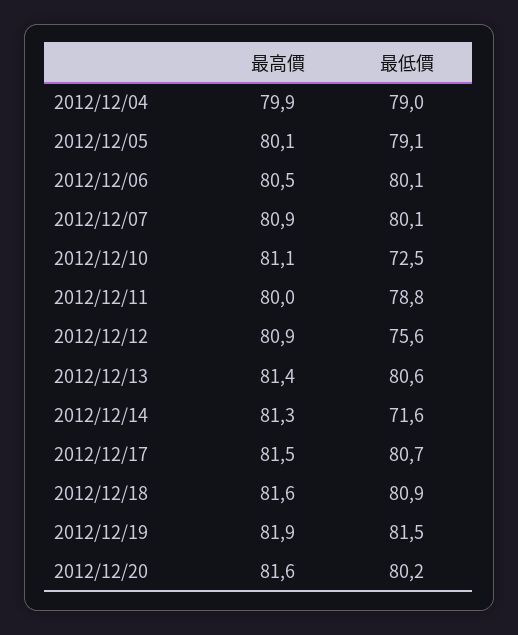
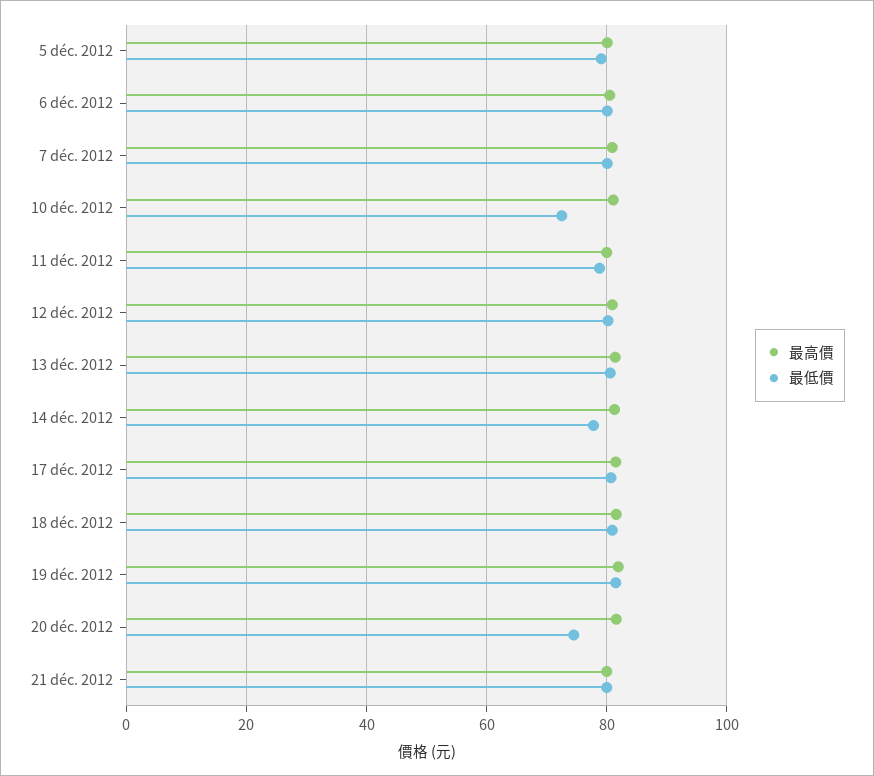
最高價, 2012/12/04: 79.9 -> none
最低價, 2012/12/04: 79 -> none
最低價, 2012/12/12: 75.6 -> 80
最低價, 2012/12/14: 71.6 -> 78
最低價, 2012/12/20: 80.2 -> 74
最高價, 21 déc. 2012: none -> 80
最低價, 21 déc. 2012: none -> 80

